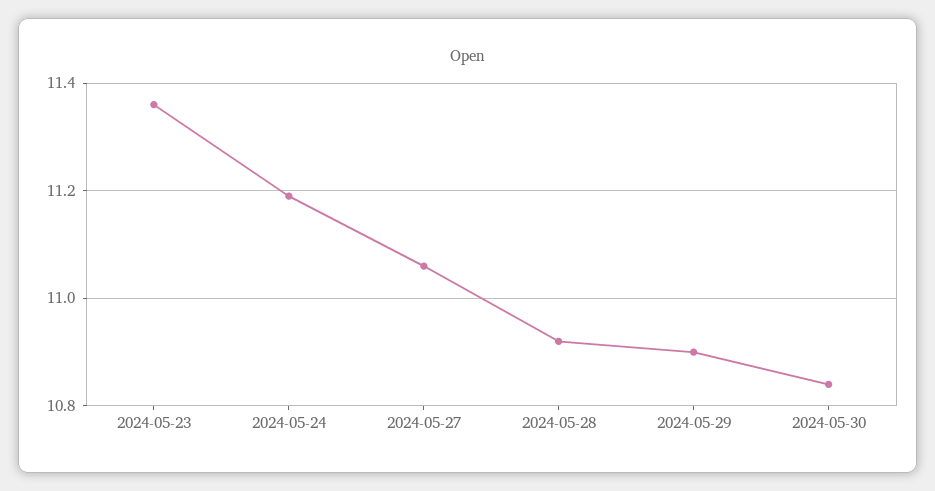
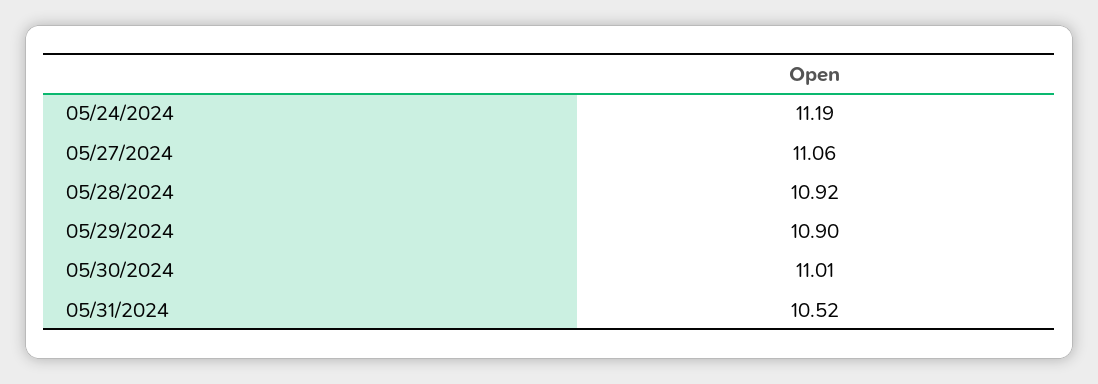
2024-05-23: 11.35 -> none
2024-05-30: 10.85 -> 11.01
05/31/2024: none -> 10.52

